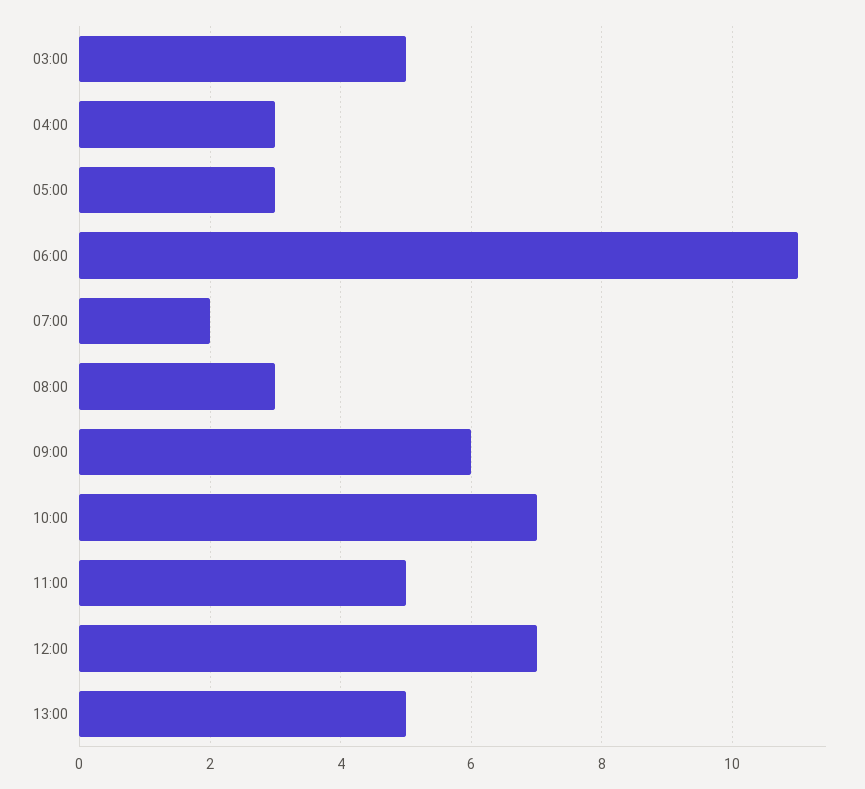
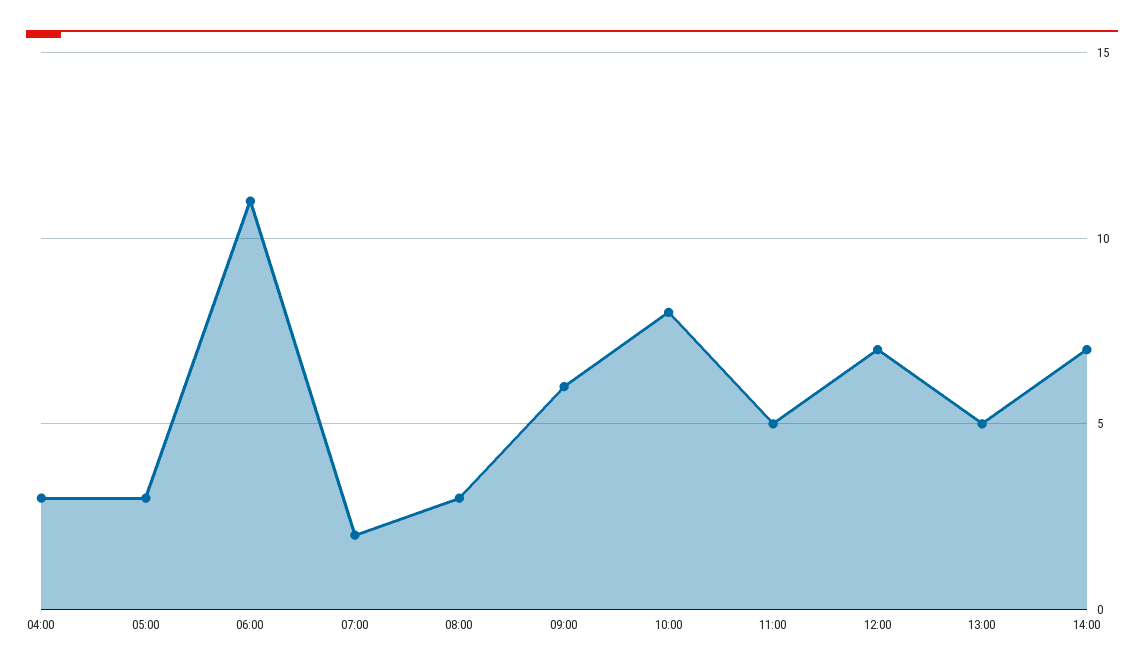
03:00: 5 -> none
10:00: 7 -> 8
14:00: none -> 7

